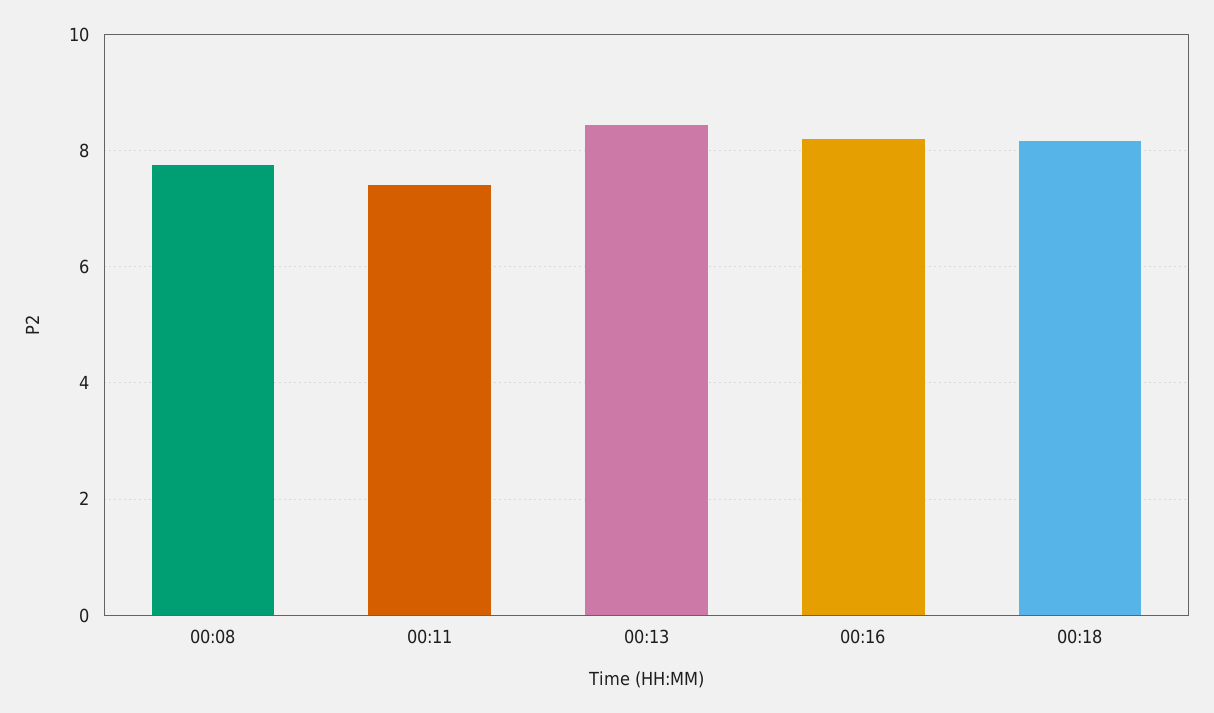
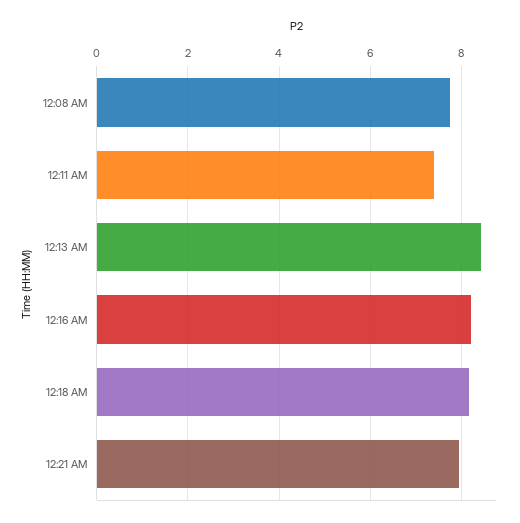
12:21 AM: none -> 8

